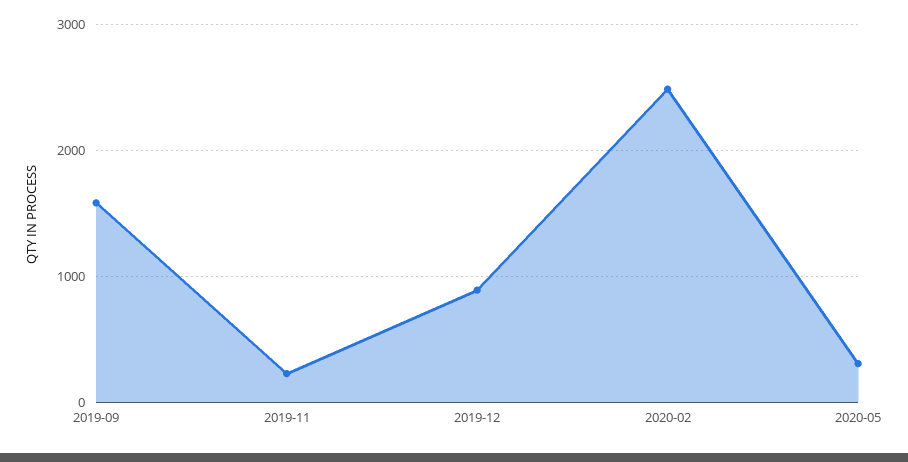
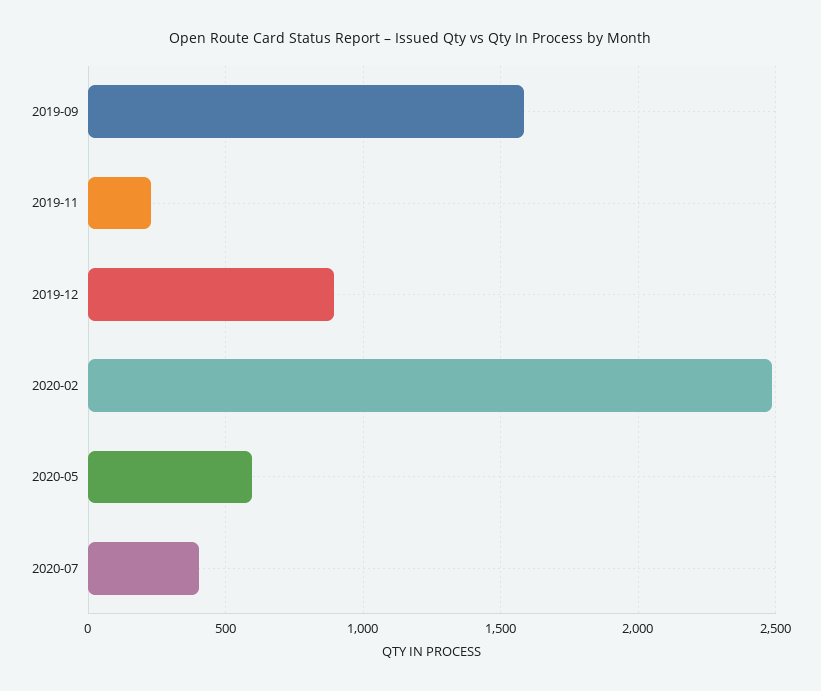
2020-05: 300 -> 600
2020-07: none -> 400

